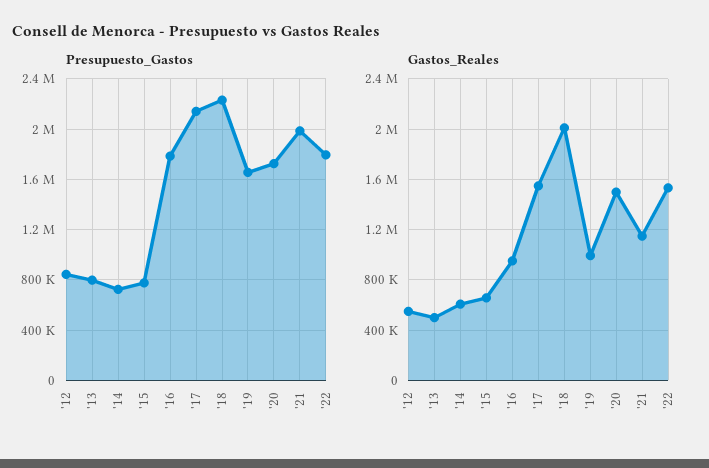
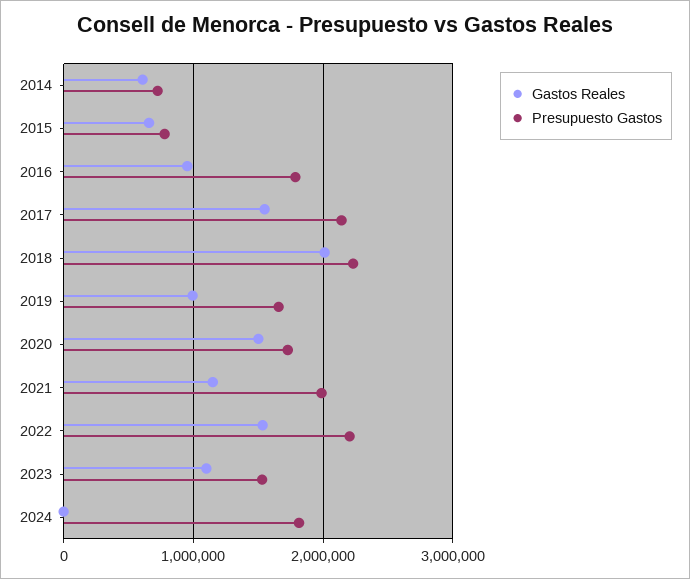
Presupuesto_Gastos, '12: 850000 -> none
Presupuesto_Gastos, '13: 800000 -> none
Presupuesto_Gastos, '22: 1800000 -> 2200000
Gastos_Reales, '12: 550000 -> none
Gastos_Reales, '13: 500000 -> none
Gastos_Reales, 2023: none -> 1100000
Presupuesto_Gastos, 2023: none -> 1500000
Gastos_Reales, 2024: none -> 0
Presupuesto_Gastos, 2024: none -> 1800000

